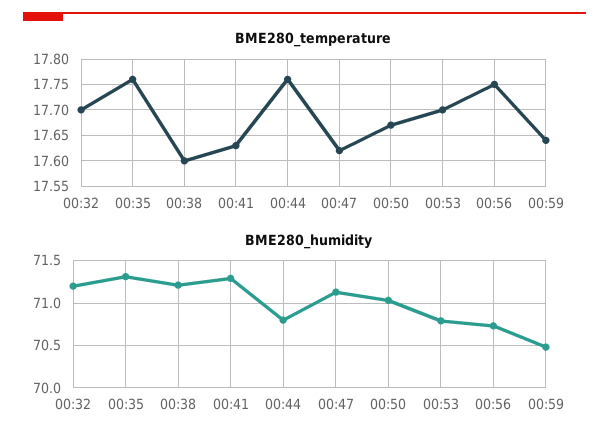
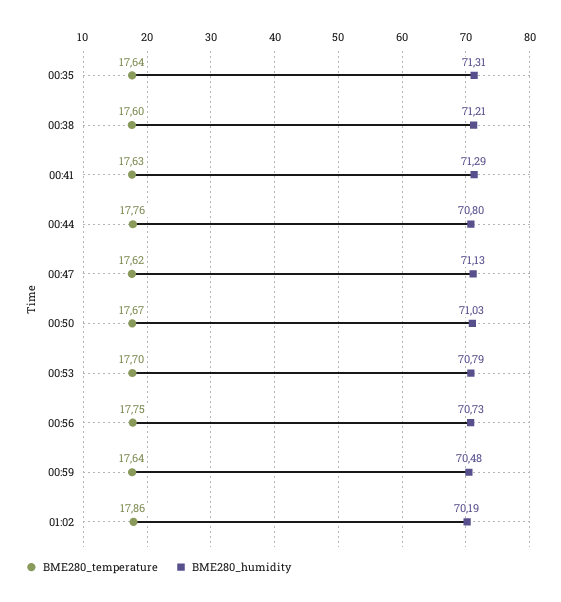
BME280_temperature, 00:32: 17.7 -> none
BME280_temperature, 00:35: 17.75 -> 17.64
BME280_humidity, 00:32: 71.2 -> none
BME280_temperature, 01:02: none -> 17.86
BME280_humidity, 01:02: none -> 70.19

